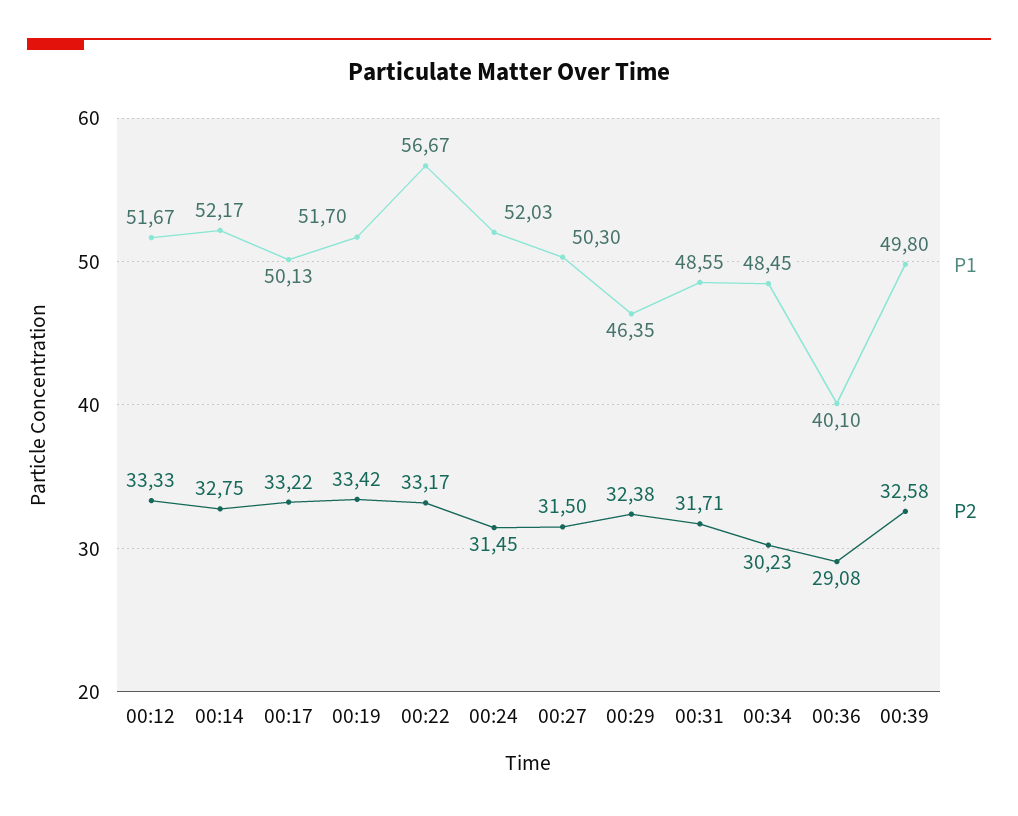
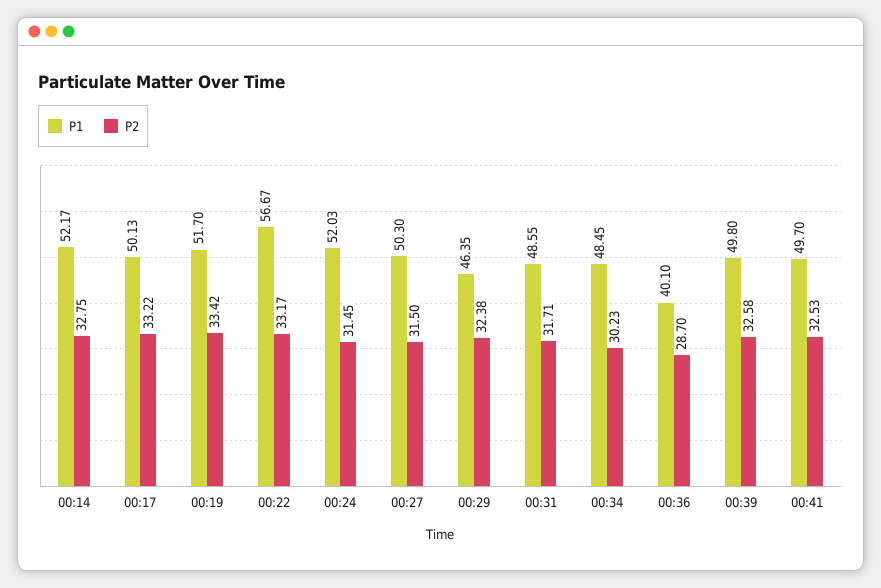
P1, 00:12: 51.67 -> none
P2, 00:12: 33.33 -> none
P2, 00:36: 29.08 -> 28.7
P1, 00:41: none -> 49.7
P2, 00:41: none -> 32.53

